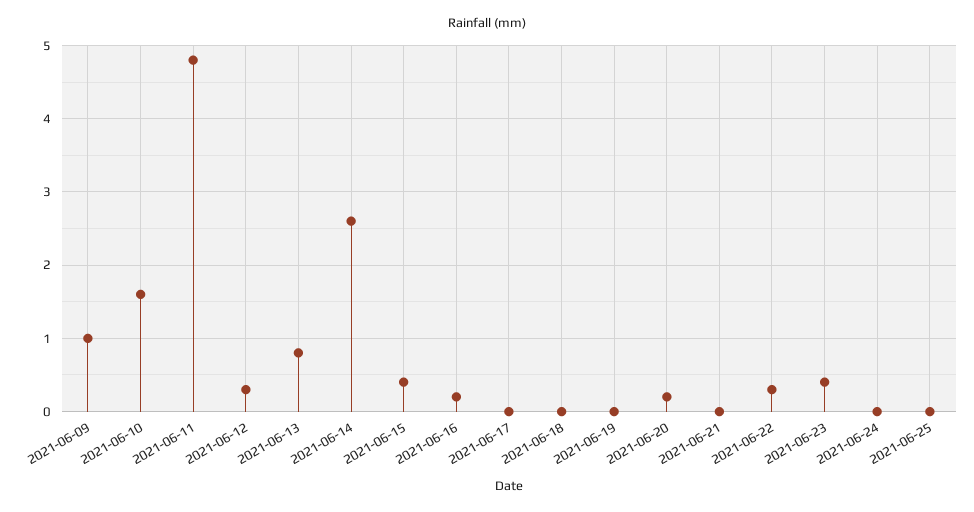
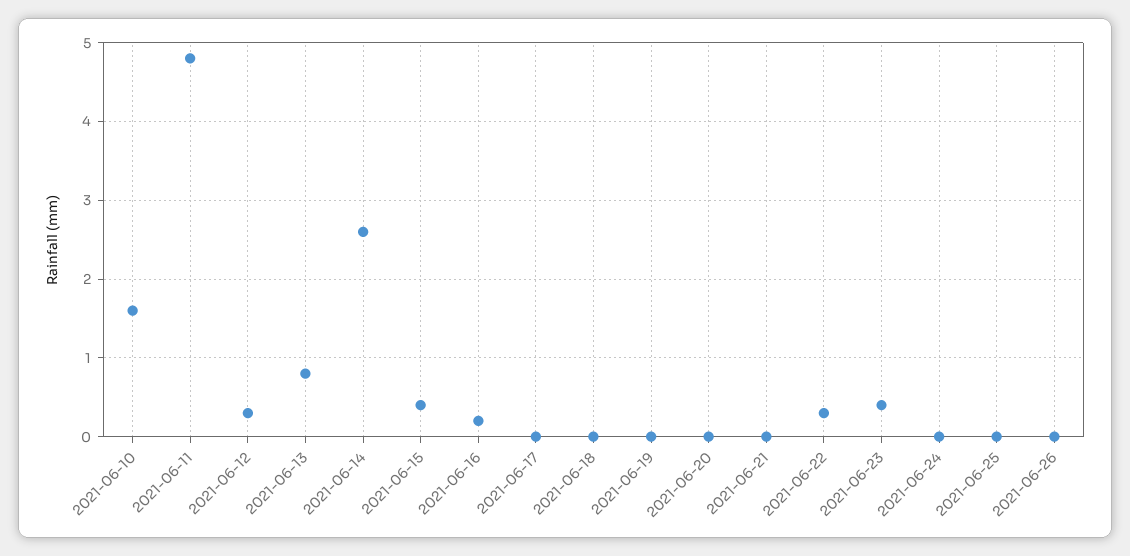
2021-06-09: 1 -> none
2021-06-20: 0.2 -> 0
2021-06-26: none -> 0

